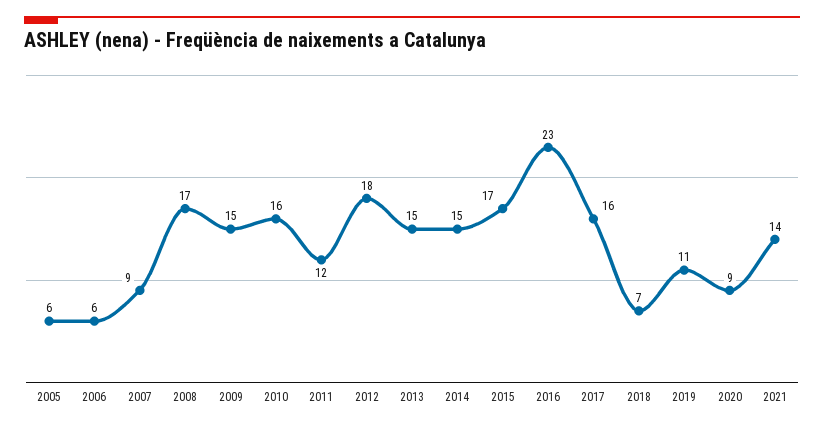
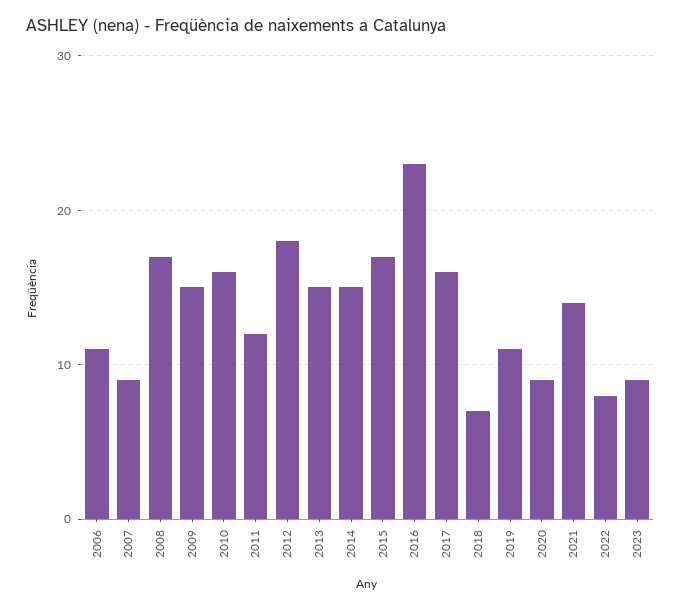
2005: 6 -> none
2006: 6 -> 11
2022: none -> 8
2023: none -> 9

